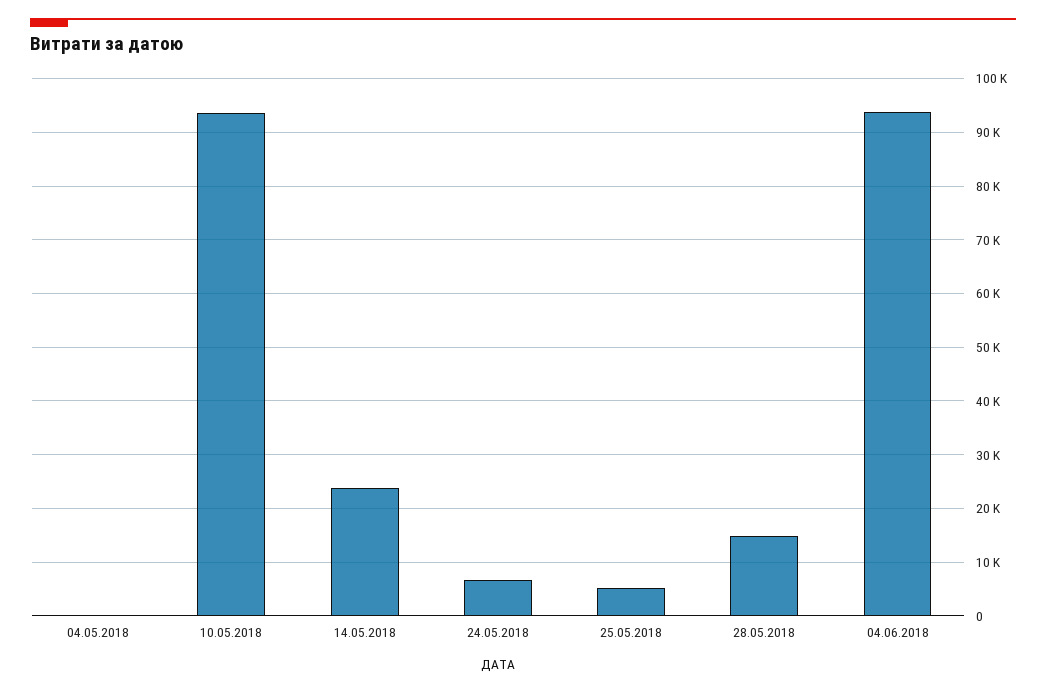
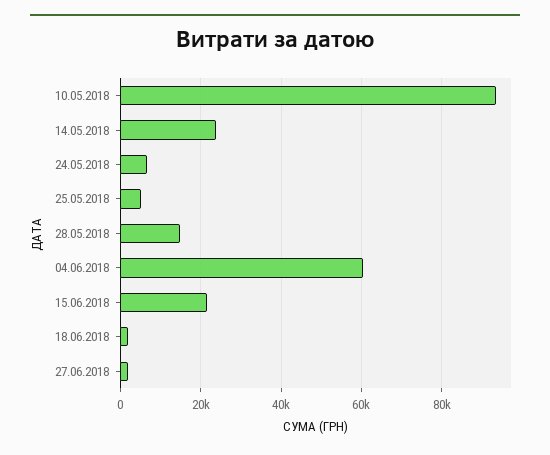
04.05.2018: 0 -> none
04.06.2018: 94000 -> 60000
15.06.2018: none -> 22000
18.06.2018: none -> 2000
27.06.2018: none -> 2000

